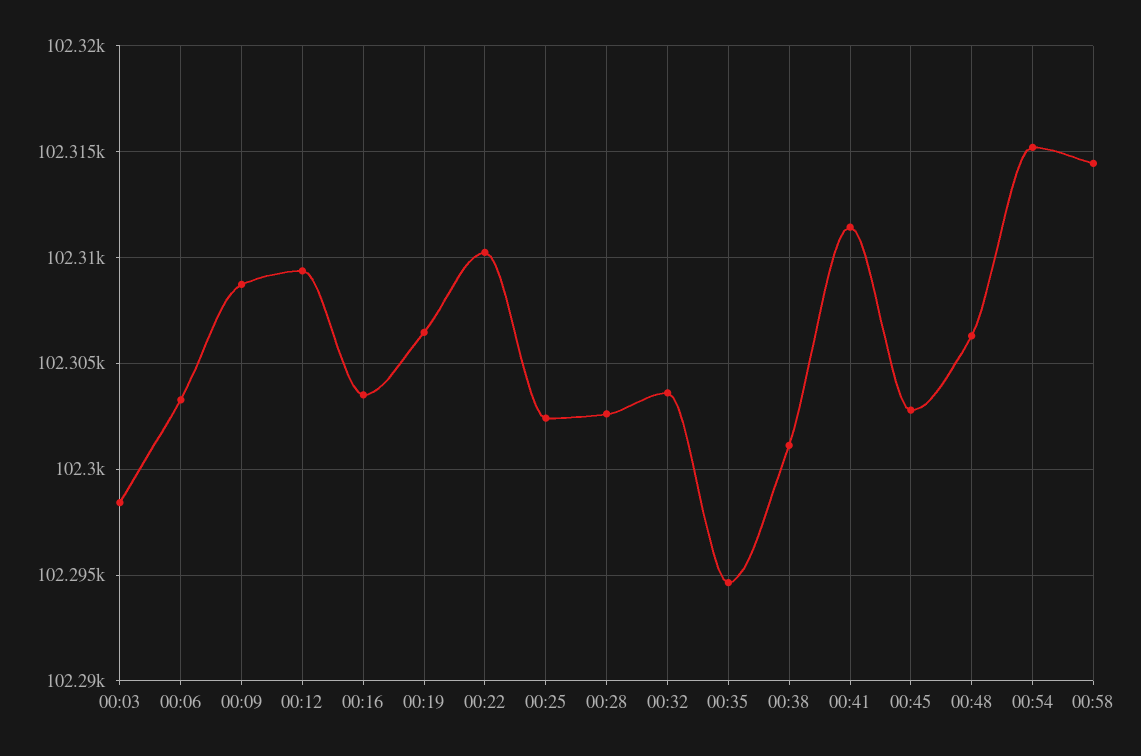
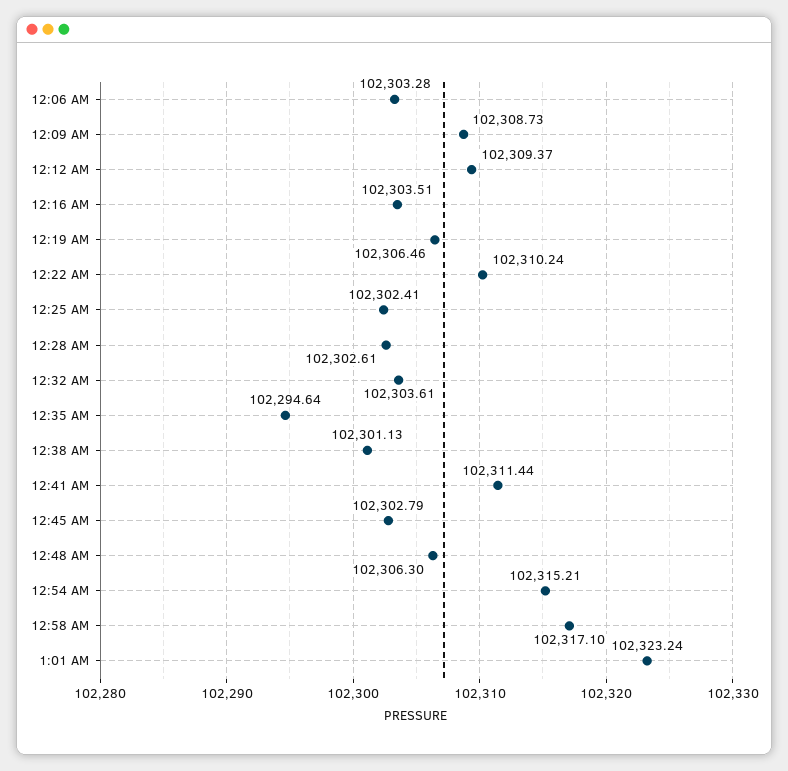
00:03: 102298.5 -> none
00:58: 102314.5 -> 102317.1
1:01 AM: none -> 102323.24

